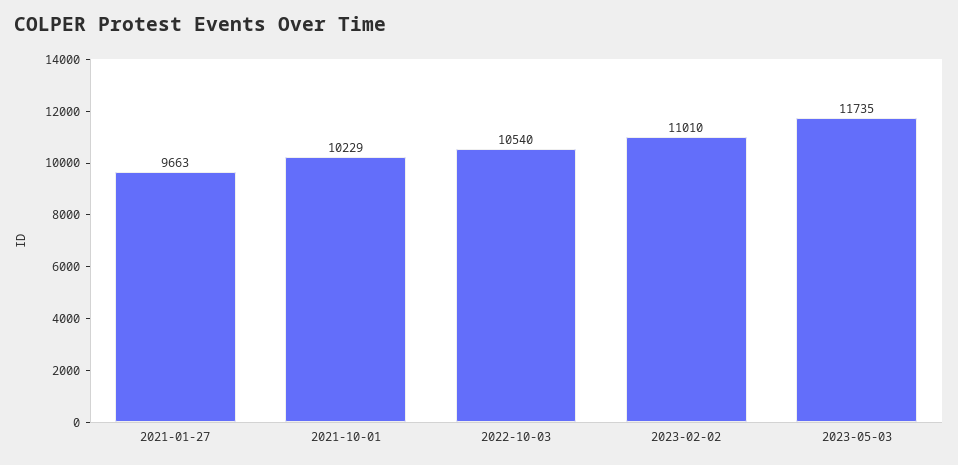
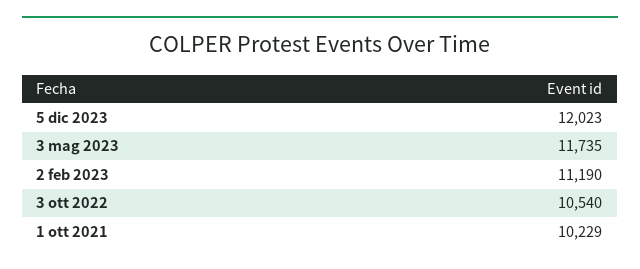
2021-01-27: 9663 -> none
2023-02-02: 11010 -> 11190
5 dic 2023: none -> 12023

